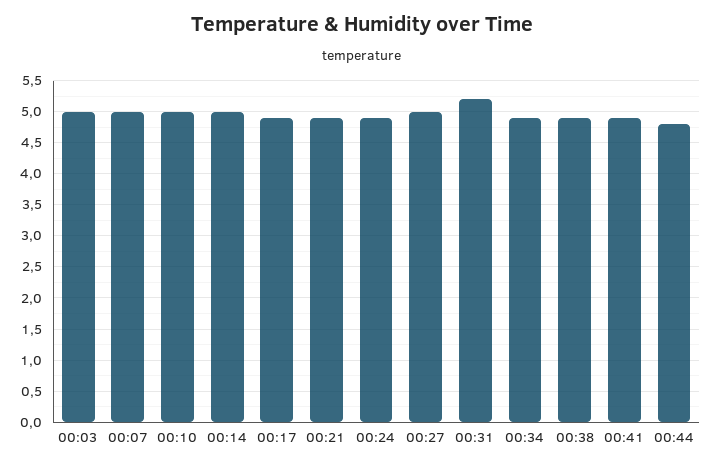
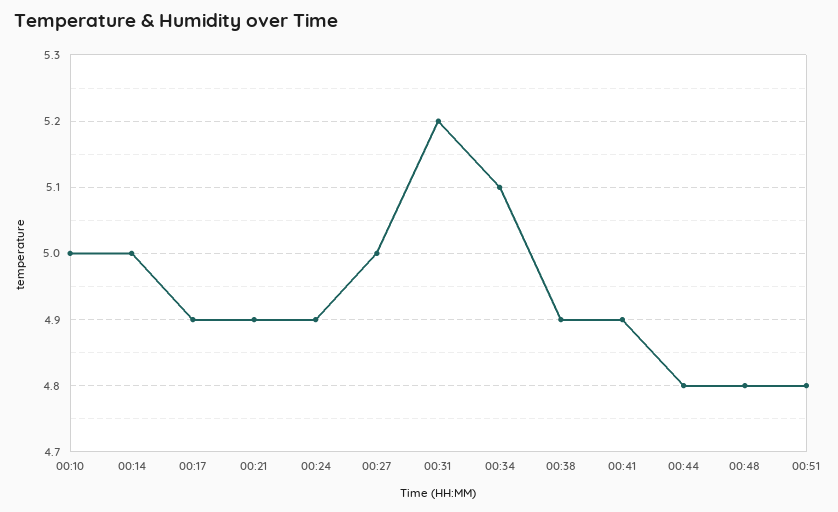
00:03: 5 -> none
00:07: 5 -> none
00:34: 4.9 -> 5.1
00:48: none -> 4.8
00:51: none -> 4.8

